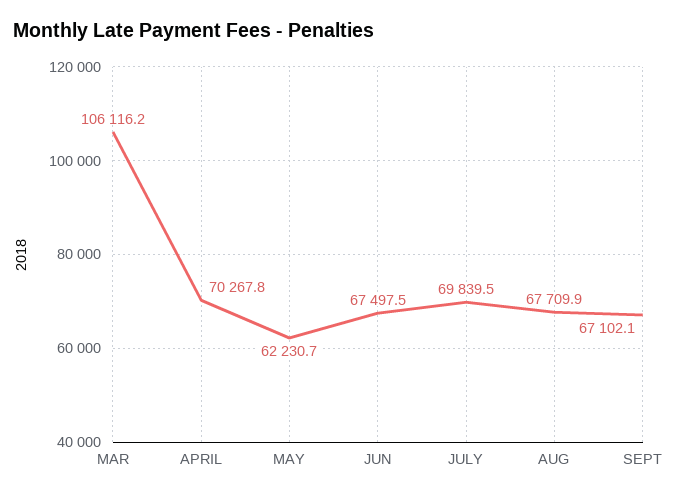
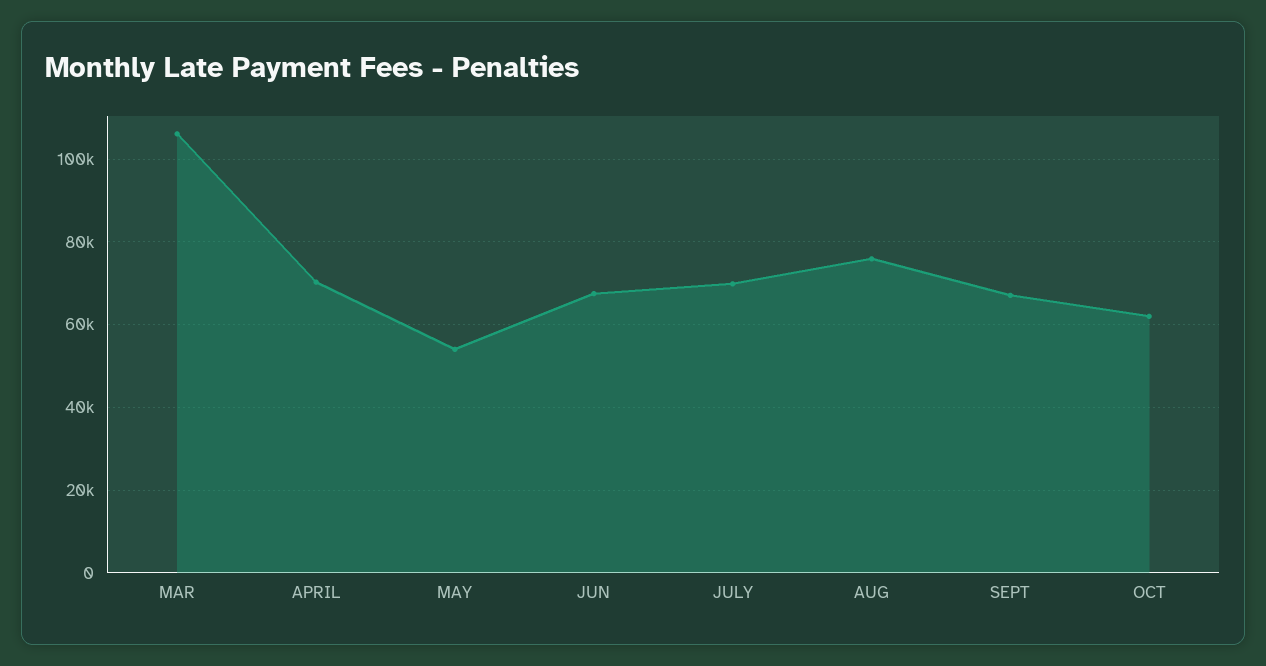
MAY: 62230.7 -> 54000
AUG: 67709.9 -> 76000
OCT: none -> 62000

